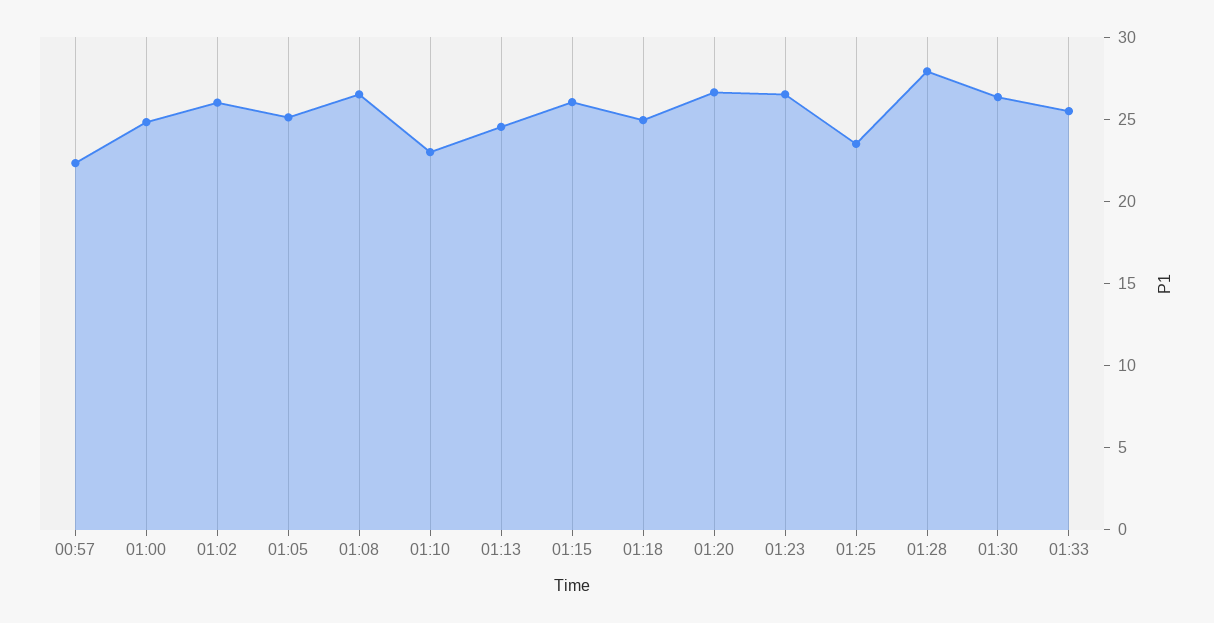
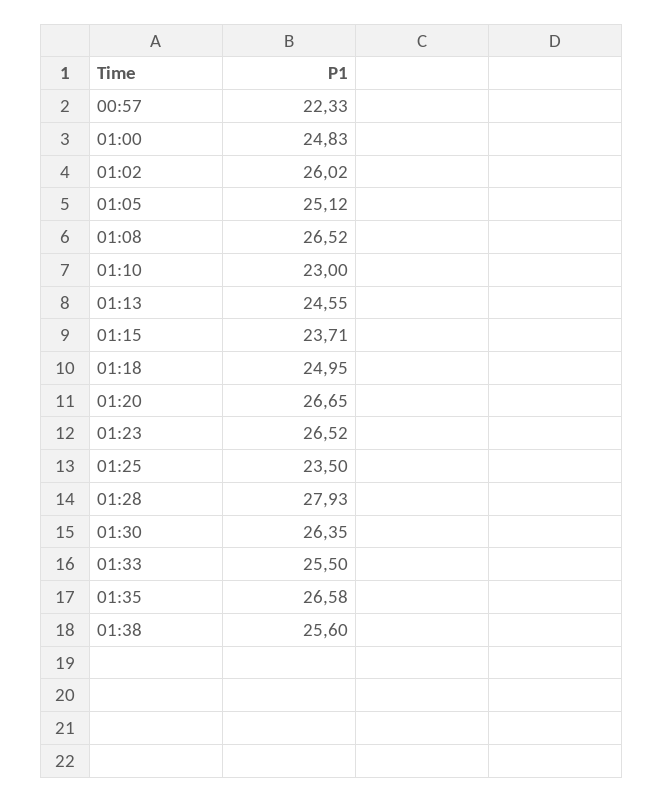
01:15: 26 -> 23.71
01:35: none -> 26.58
01:38: none -> 25.6

